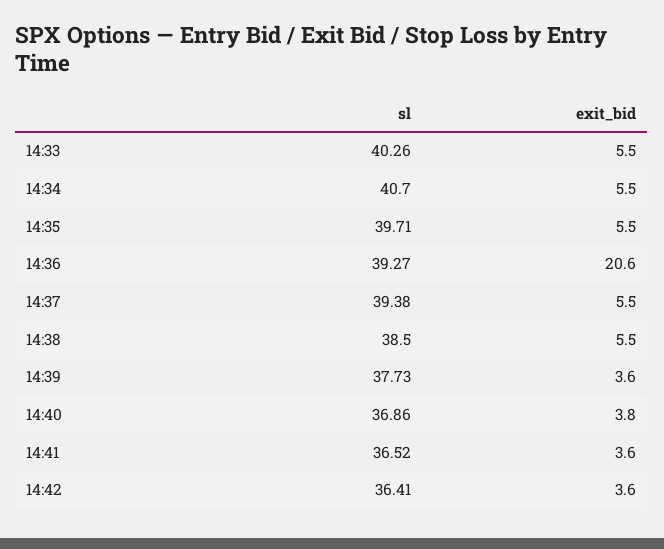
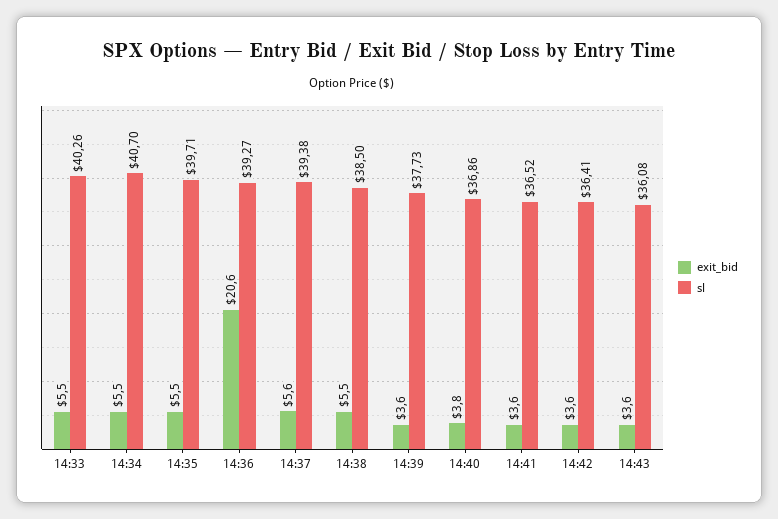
exit_bid, 14:37: 5.5 -> 5.6
exit_bid, 14:43: none -> 3.6
sl, 14:43: none -> 36.08

